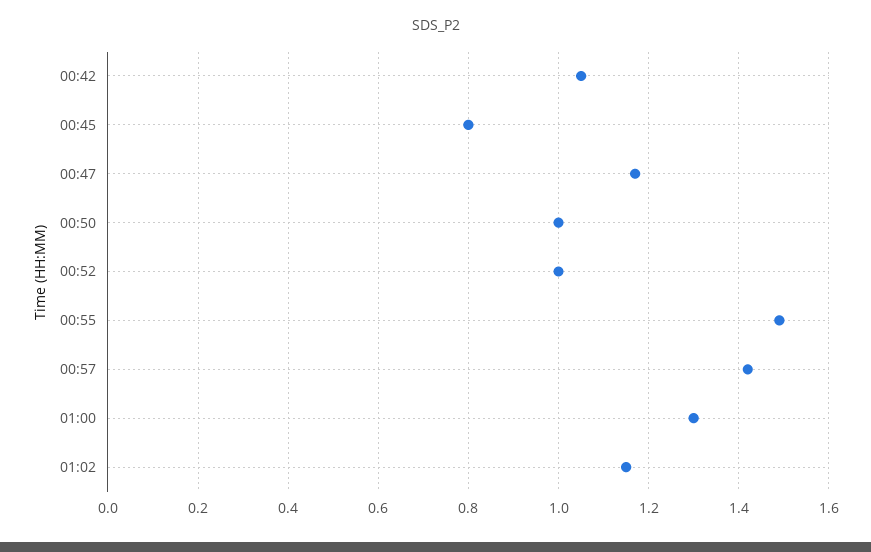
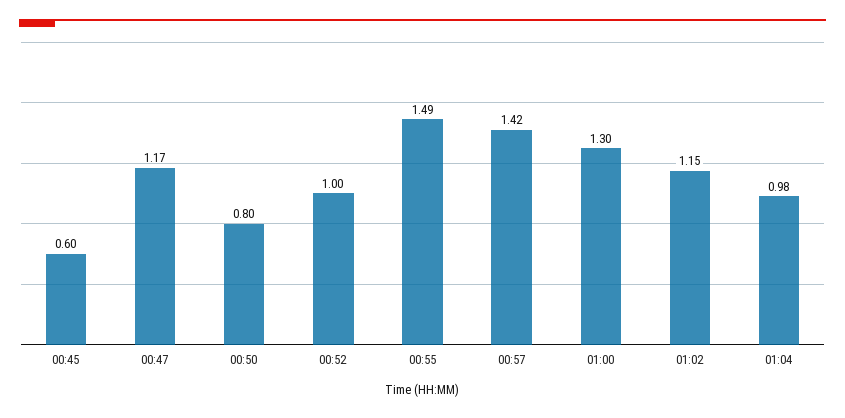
00:42: 1.05 -> none
00:45: 0.8 -> 0.6
00:50: 1 -> 0.8
01:04: none -> 0.98

